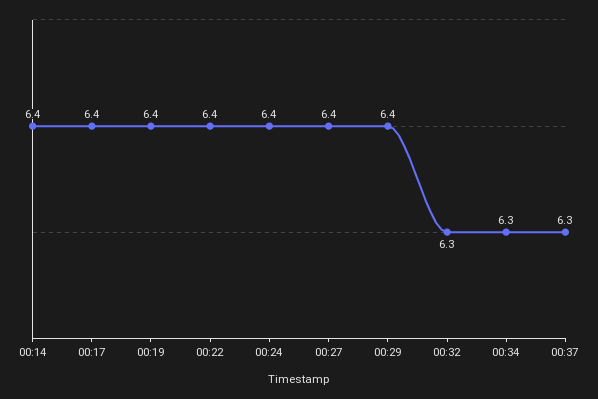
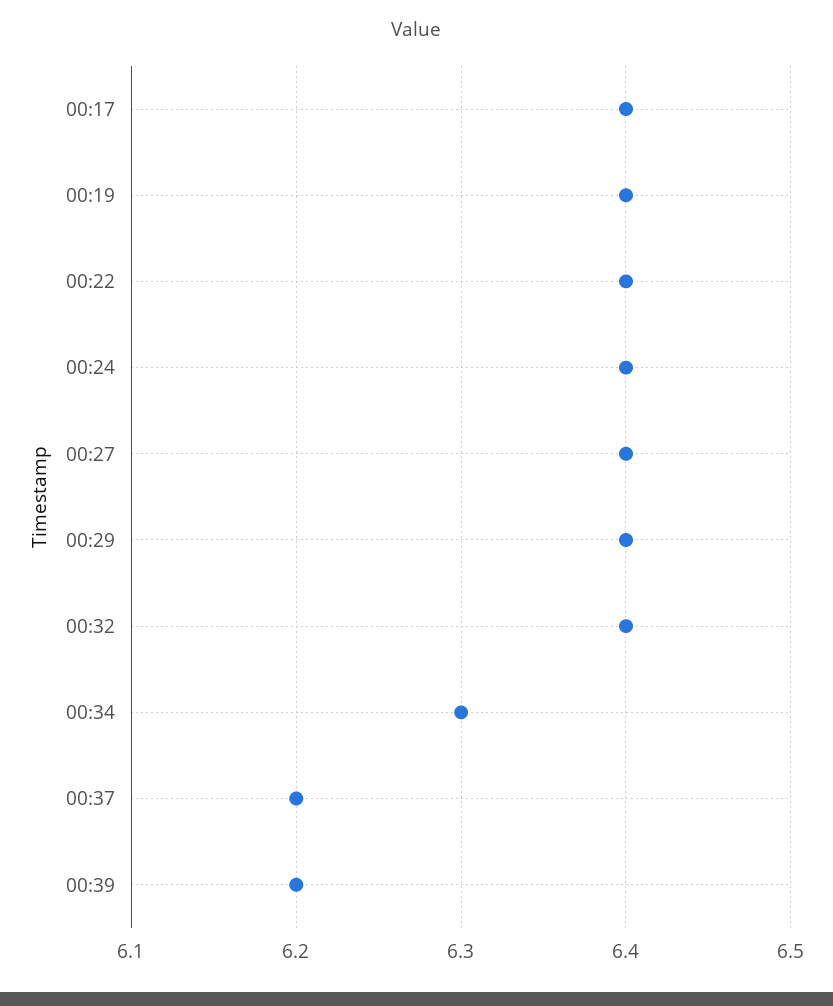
00:14: 6.4 -> none
00:32: 6.3 -> 6.4
00:37: 6.3 -> 6.2
00:39: none -> 6.2

